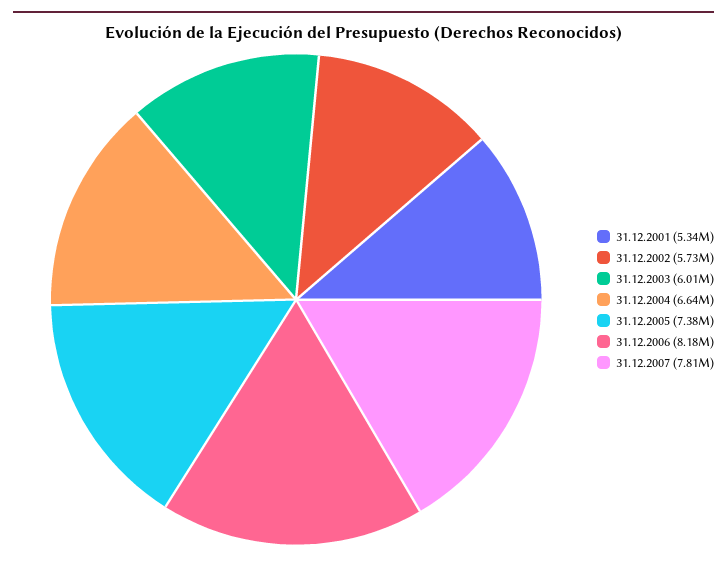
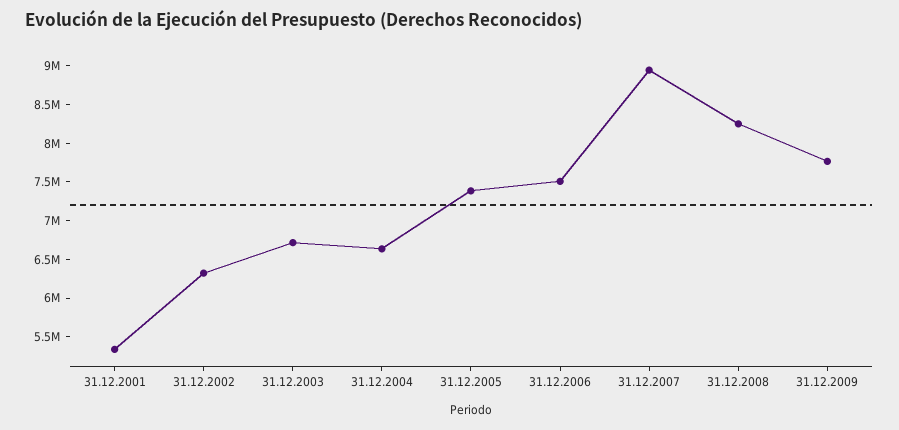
31.12.2002: 5730000 -> 6250000
31.12.2003: 6010000 -> 6750000
31.12.2006: 8180000 -> 7500000
31.12.2007: 7810000 -> 9000000
31.12.2008: none -> 8250000
31.12.2009: none -> 7750000

